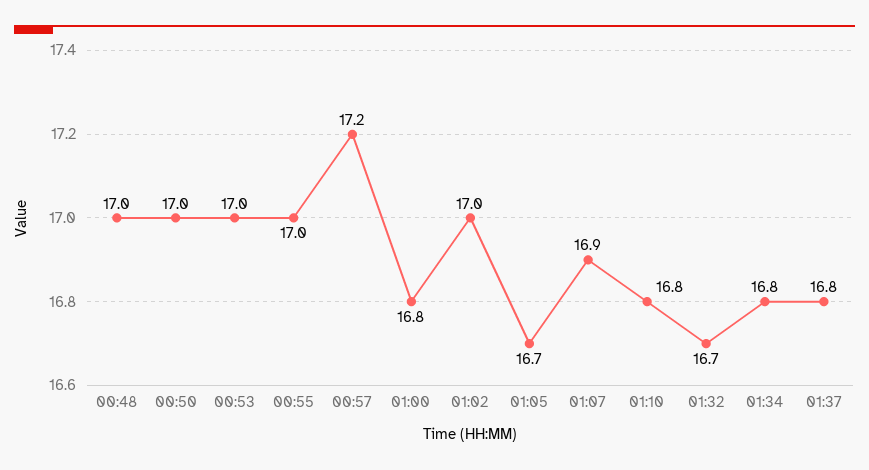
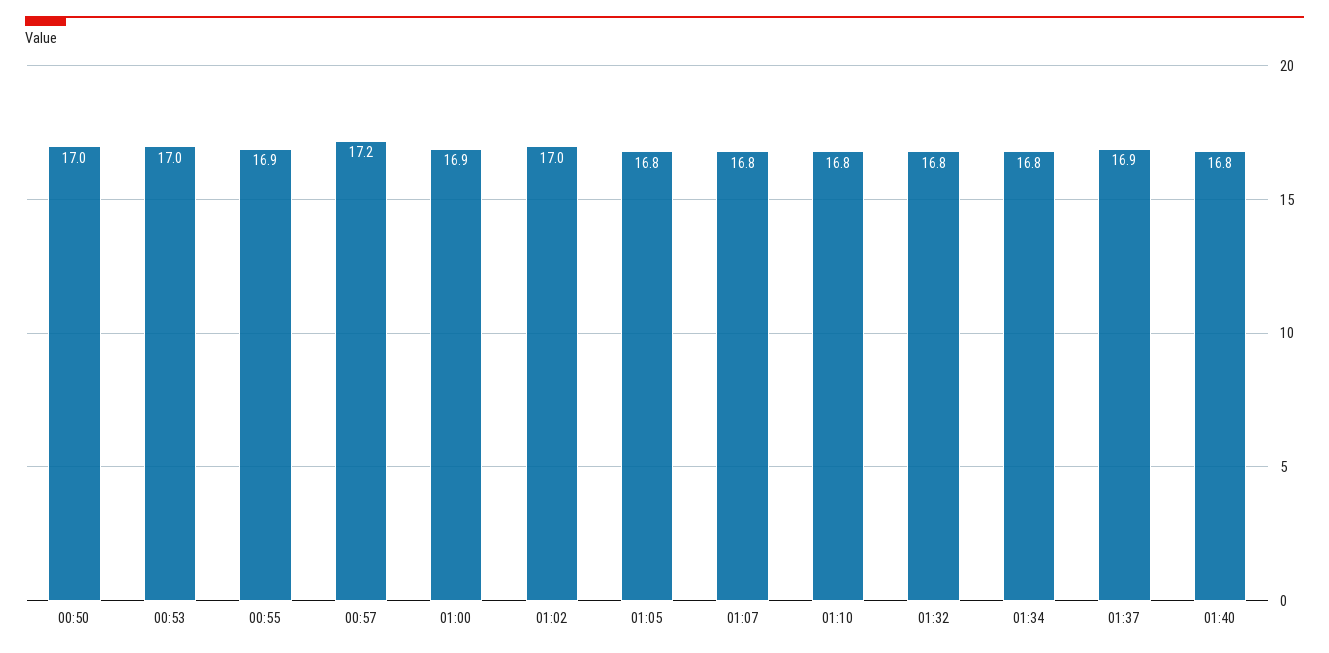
00:48: 17 -> none
00:55: 17 -> 16.9
01:00: 16.8 -> 16.9
01:05: 16.7 -> 16.8
01:07: 16.9 -> 16.8
01:32: 16.7 -> 16.8
01:37: 16.8 -> 16.9
01:40: none -> 16.8

